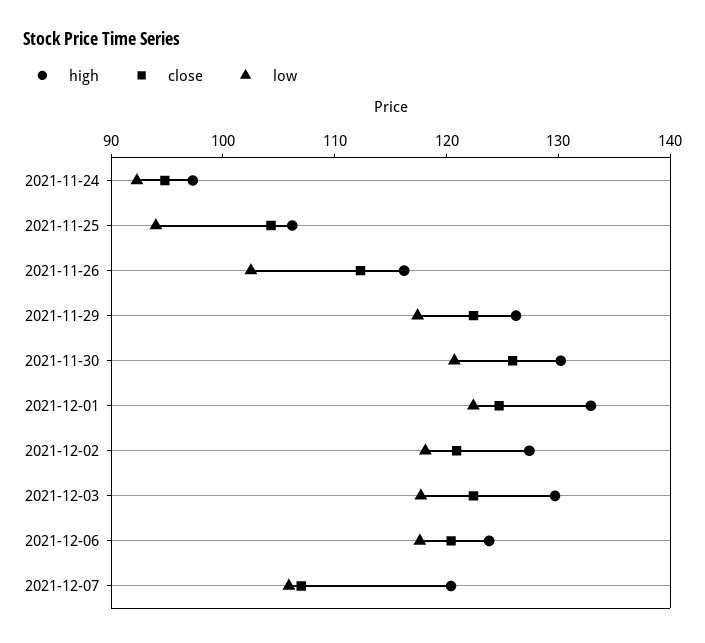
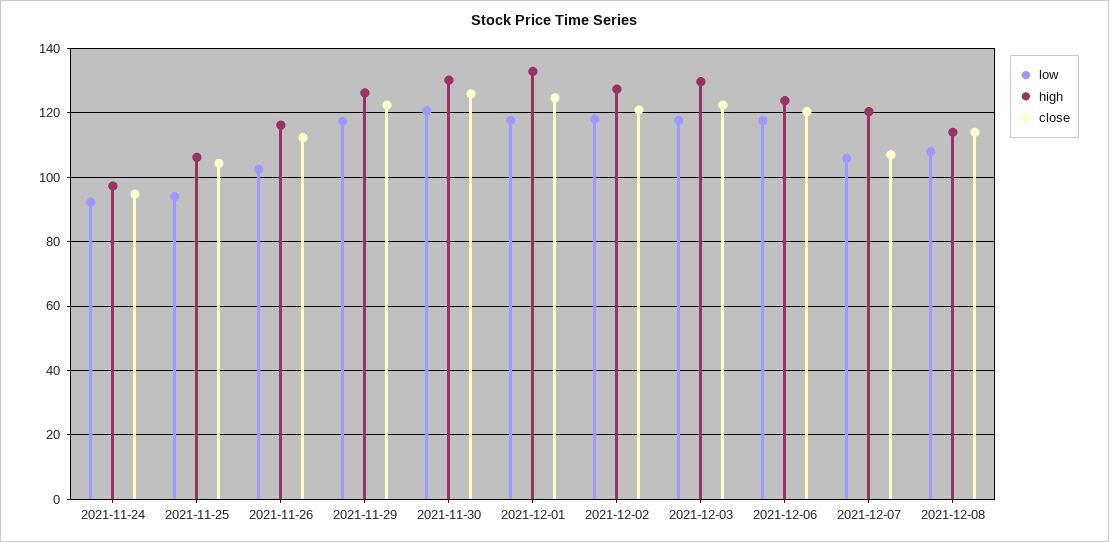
low, 2021-12-01: 122 -> 118
low, 2021-12-08: none -> 108
high, 2021-12-08: none -> 114
close, 2021-12-08: none -> 114

